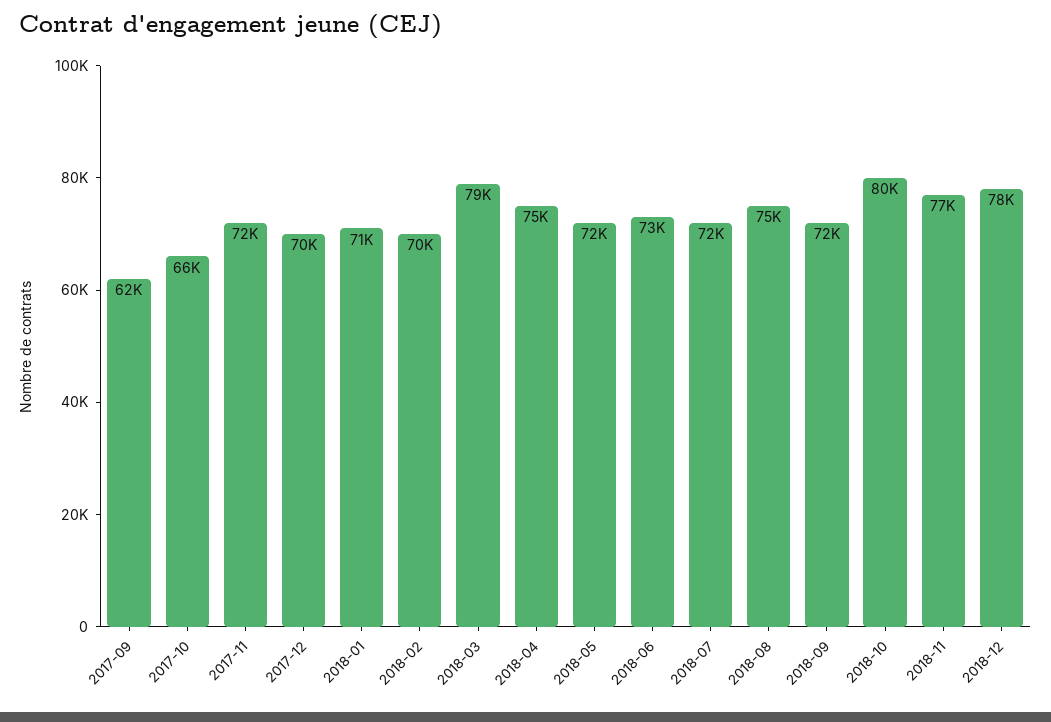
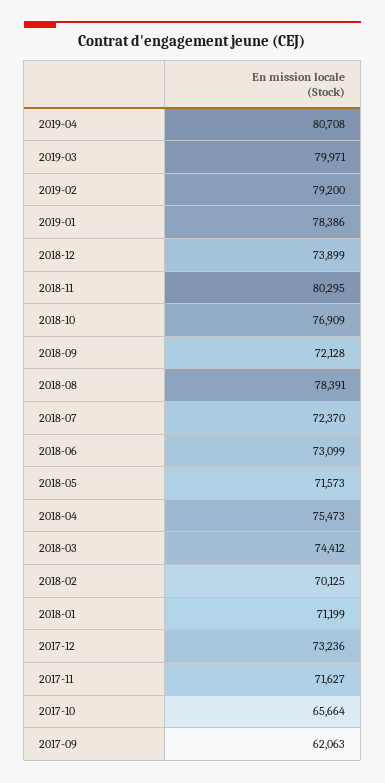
2017-12: 70000 -> 73236
2018-03: 79000 -> 74412
2018-08: 75000 -> 78391
2018-10: 80000 -> 76909
2018-11: 77000 -> 80295
2018-12: 78000 -> 73899
2019-04: none -> 80708
2019-03: none -> 79971
2019-02: none -> 79200
2019-01: none -> 78386

